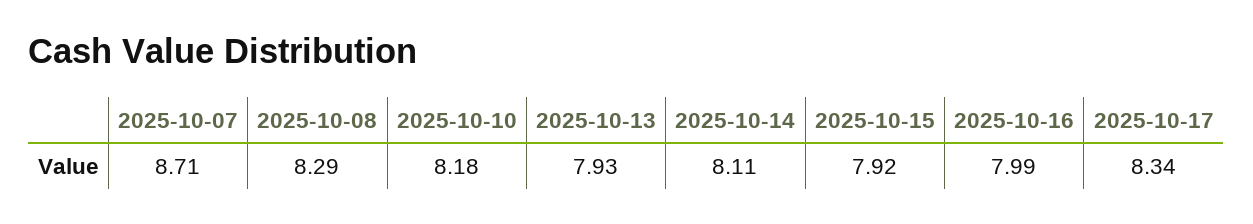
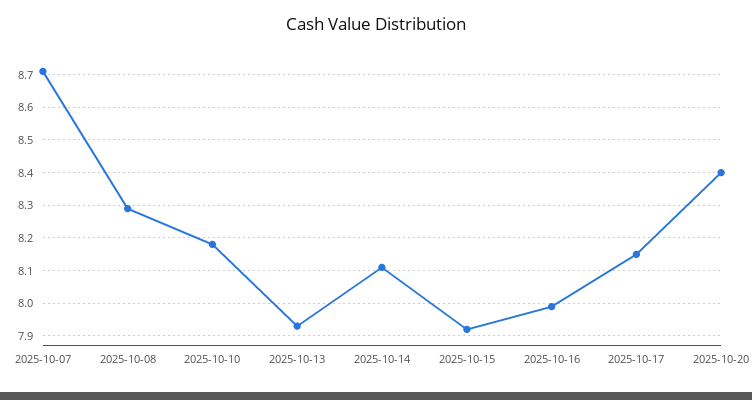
2025-10-17: 8.34 -> 8.15
2025-10-20: none -> 8.4

